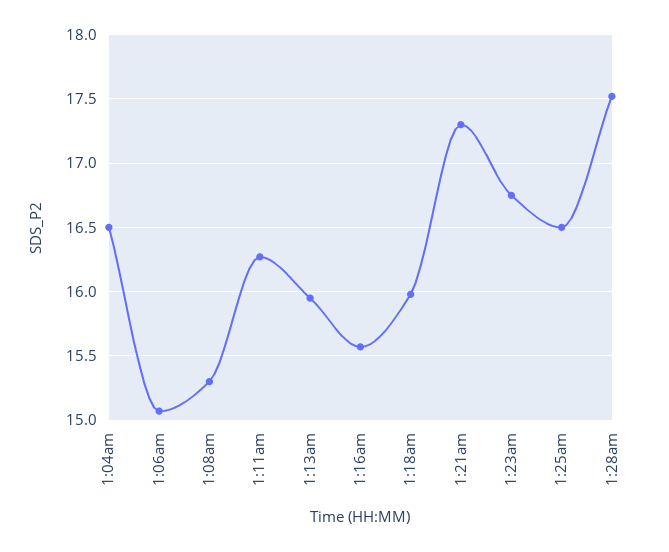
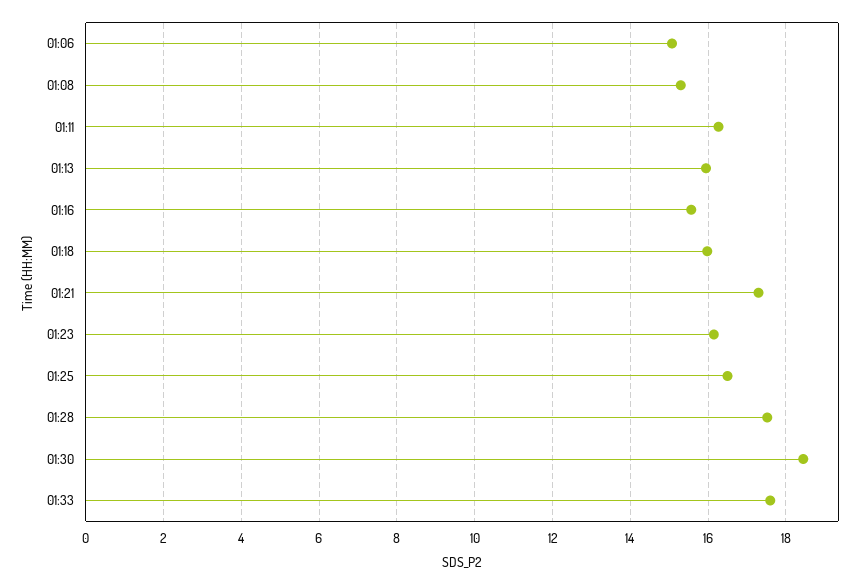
1:04am: 16.5 -> none
1:23am: 16.75 -> 16.2
01:30: none -> 18.4
01:33: none -> 17.6

